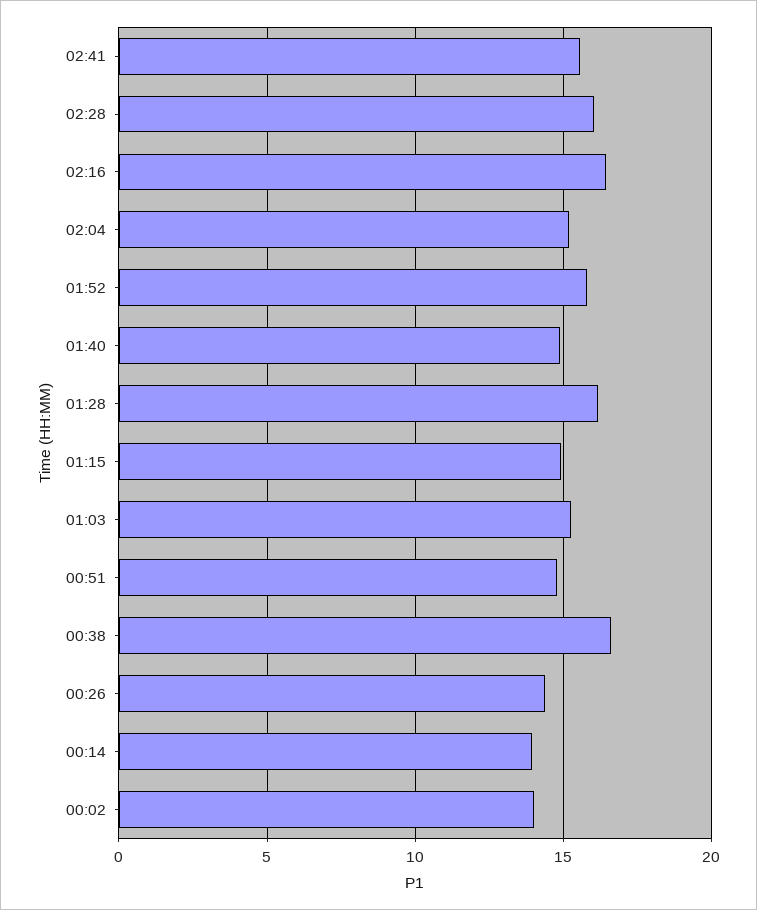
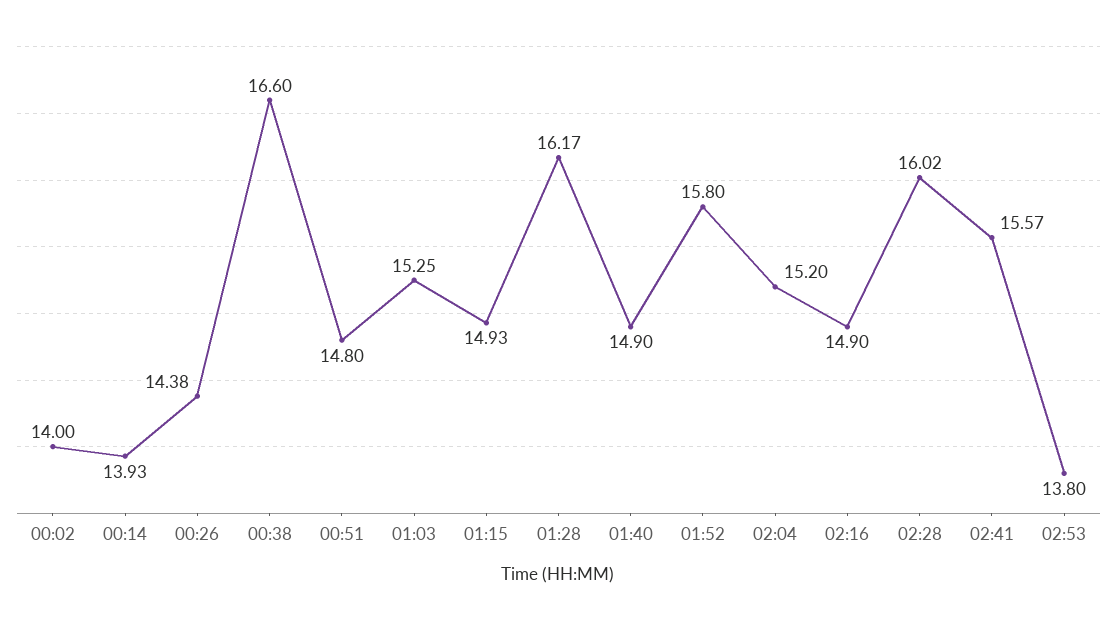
02:16: 16.5 -> 14.9
02:53: none -> 13.8

